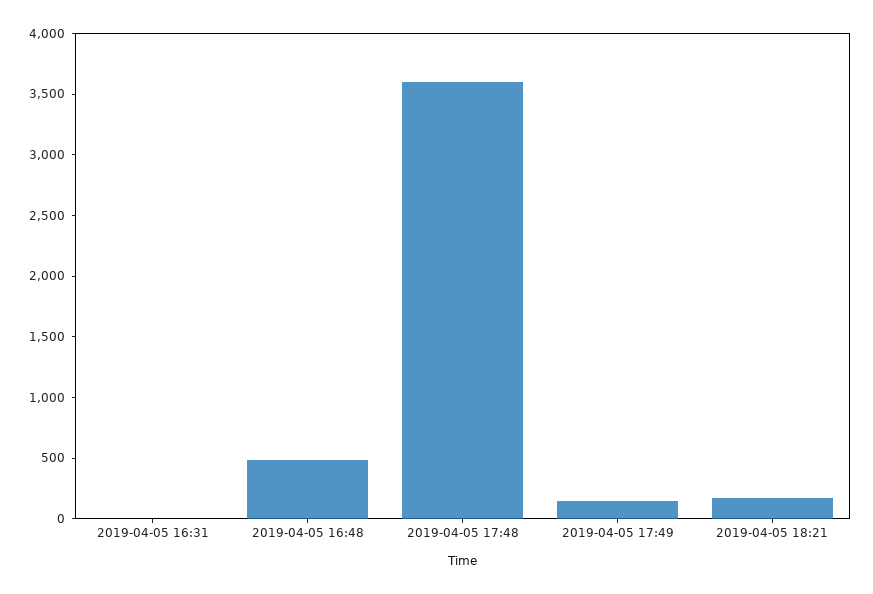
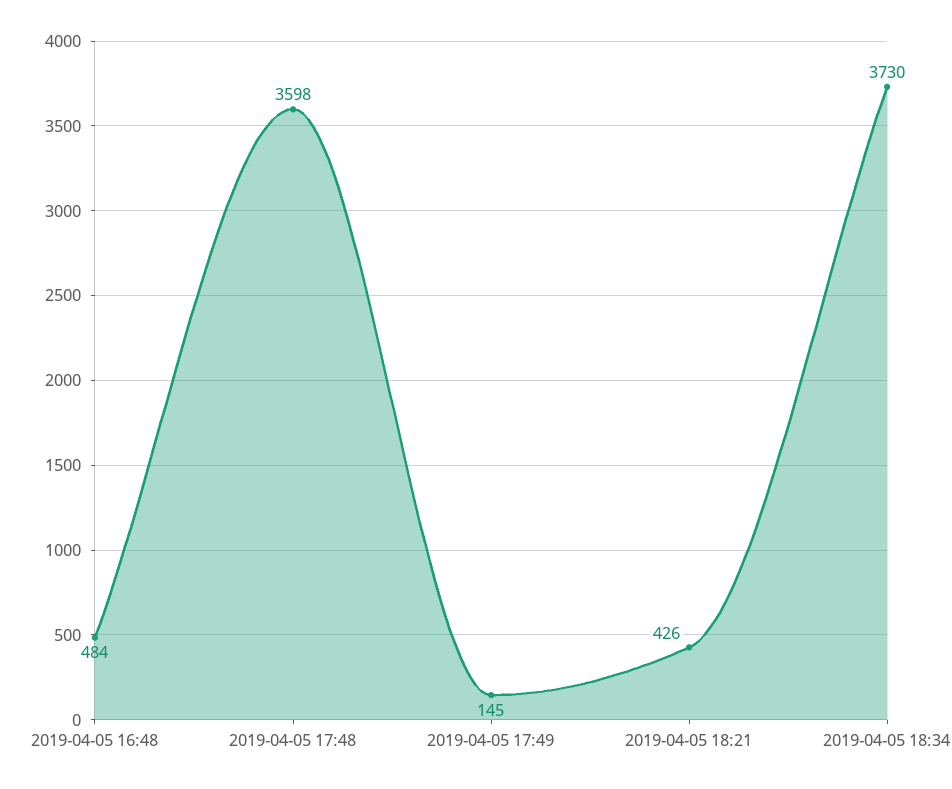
2019-04-05 16:31: 0 -> none
2019-04-05 18:21: 200 -> 426
2019-04-05 18:34: none -> 3730

